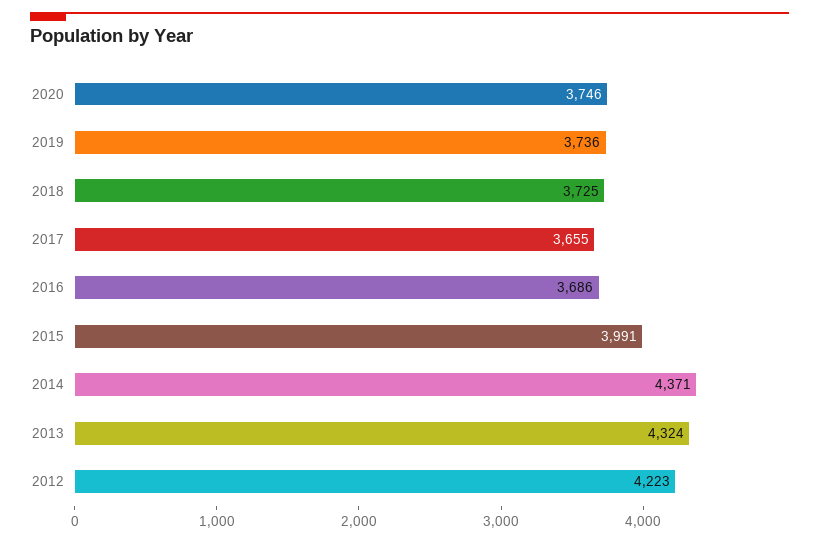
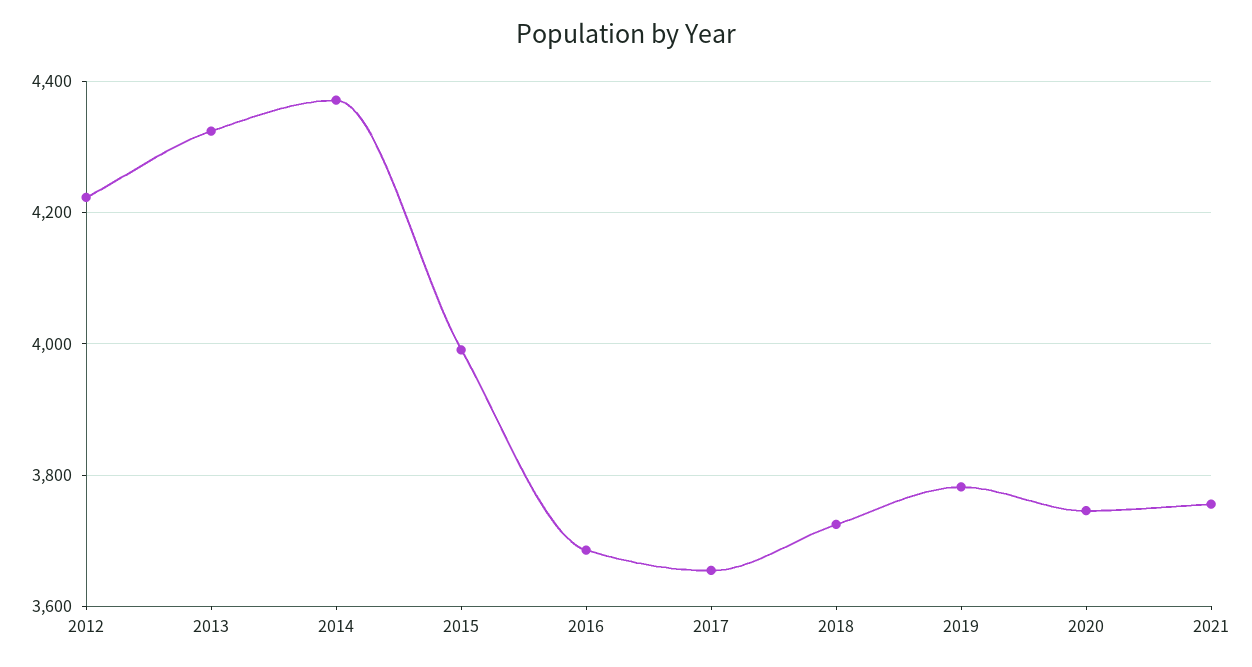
2019: 3736 -> 3780
2021: none -> 3760

